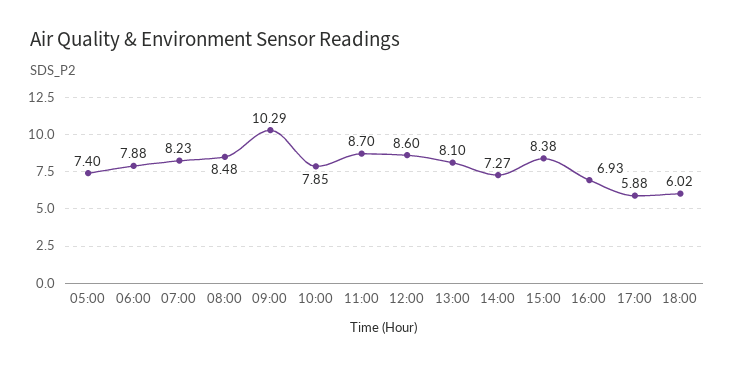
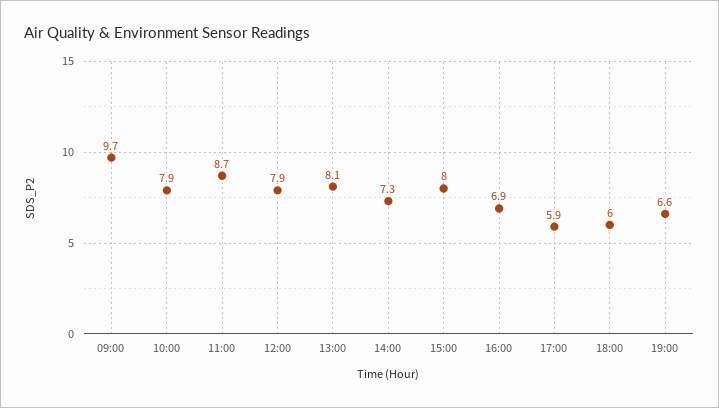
05:00: 7.4 -> none
06:00: 7.88 -> none
07:00: 8.23 -> none
08:00: 8.48 -> none
09:00: 10.29 -> 9.7
12:00: 8.6 -> 7.9
15:00: 8.38 -> 8
19:00: none -> 6.6

